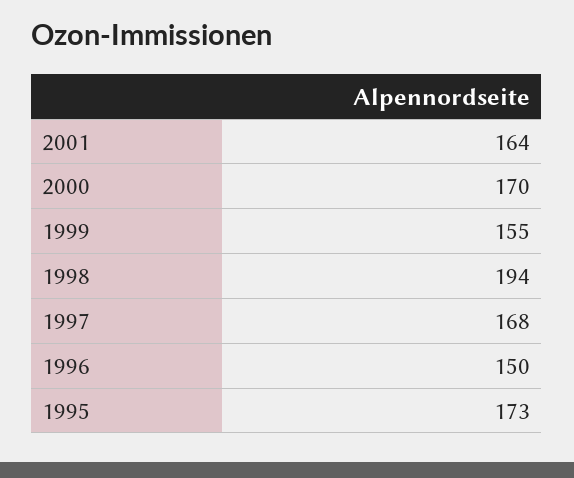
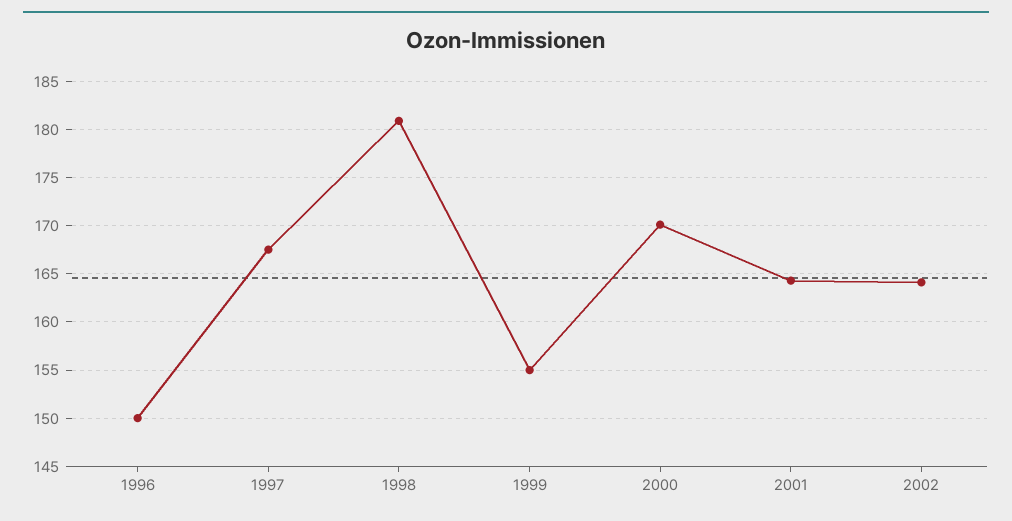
1998: 194 -> 181
1995: 173 -> none
2002: none -> 164

